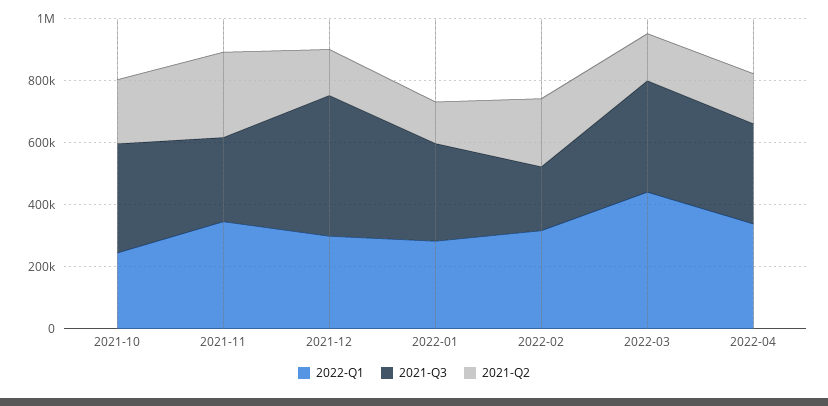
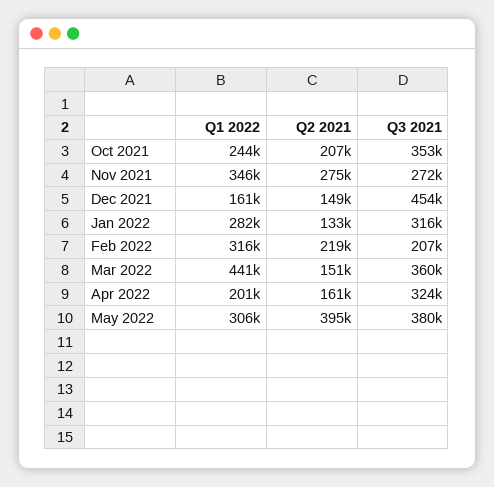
2022-Q1, 2021-12: 300000 -> 161000
2022-Q1, 2022-04: 350000 -> 201000
2022-Q1, May 2022: none -> 306000
2021-Q2, May 2022: none -> 395000
2021-Q3, May 2022: none -> 380000

